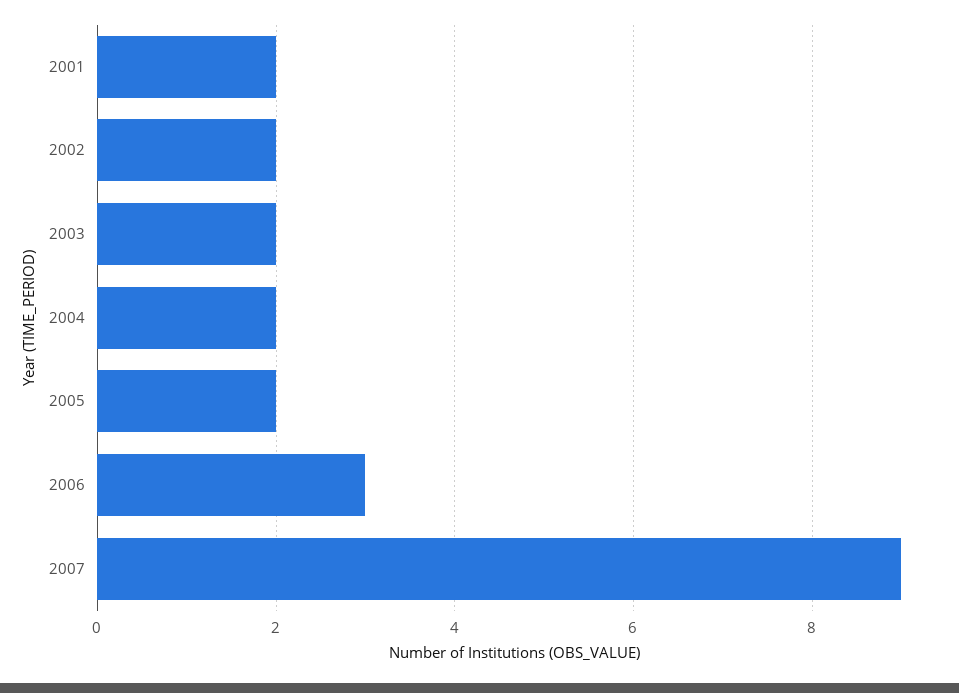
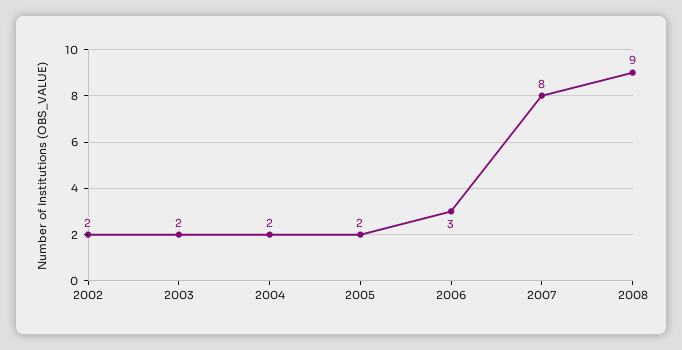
2001: 2 -> none
2007: 9 -> 8
2008: none -> 9

